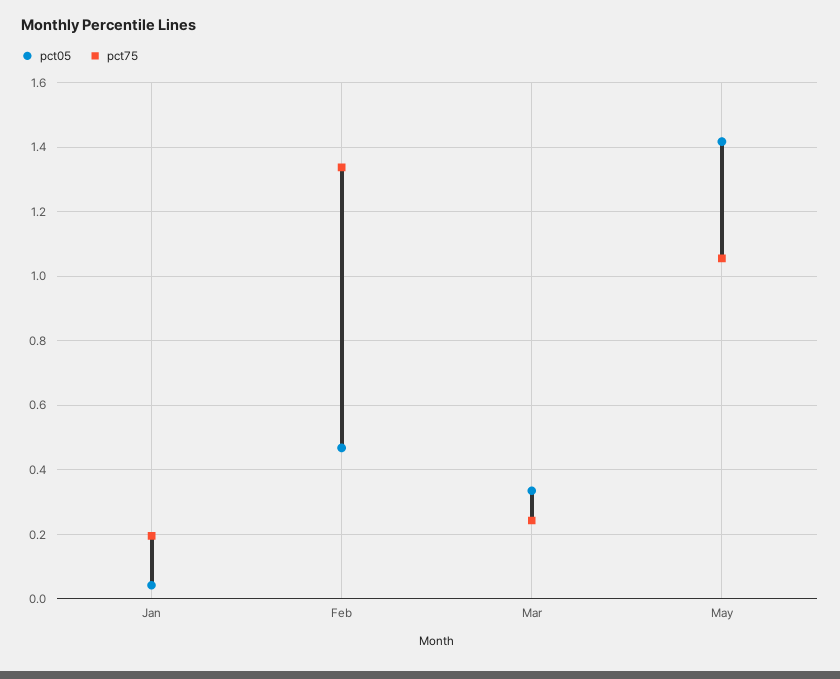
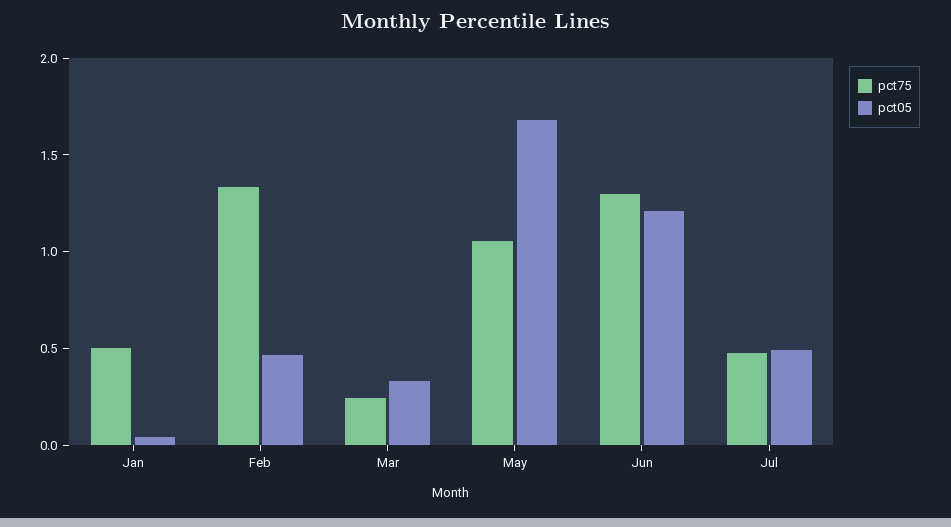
pct75, Jan: 0.2 -> 0.5
pct05, May: 1.42 -> 1.7
pct75, Jun: none -> 1.3
pct05, Jun: none -> 1.2
pct75, Jul: none -> 0.5
pct05, Jul: none -> 0.5

